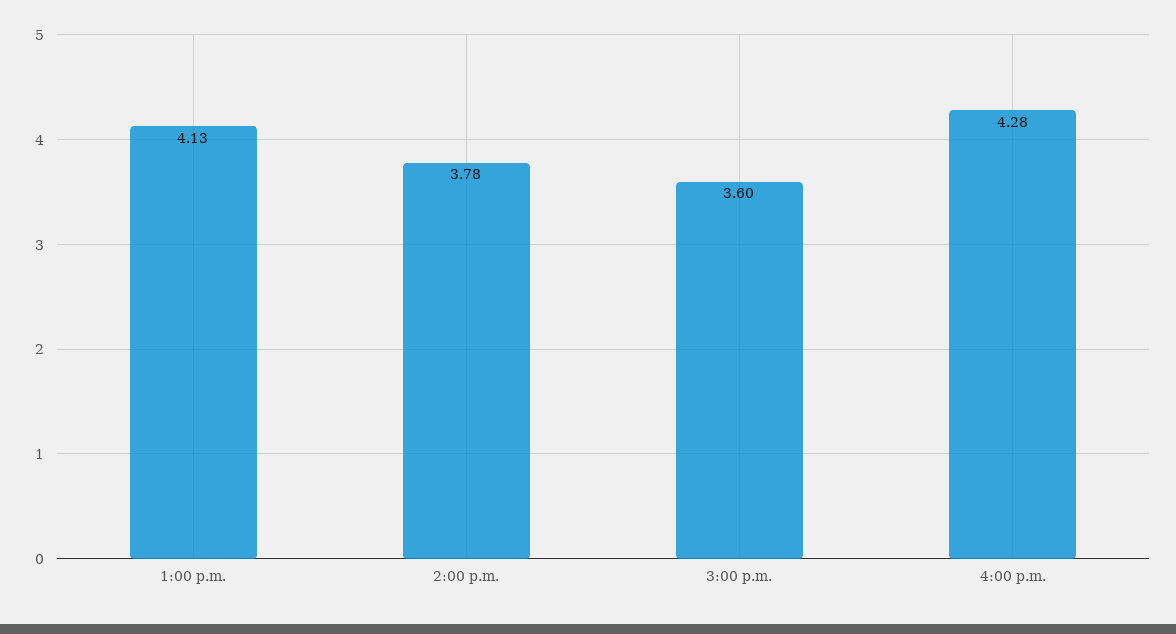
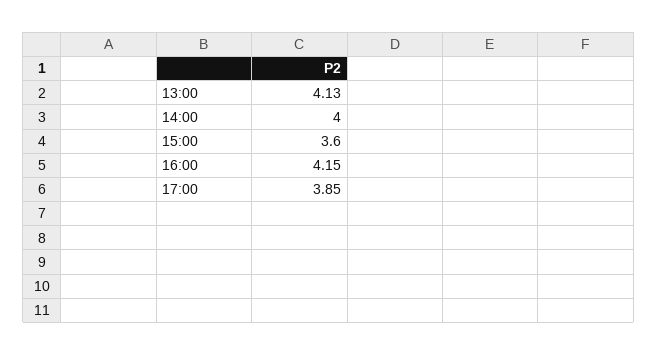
2:00 p.m.: 3.78 -> 4
4:00 p.m.: 4.28 -> 4.15
17:00: none -> 3.85

